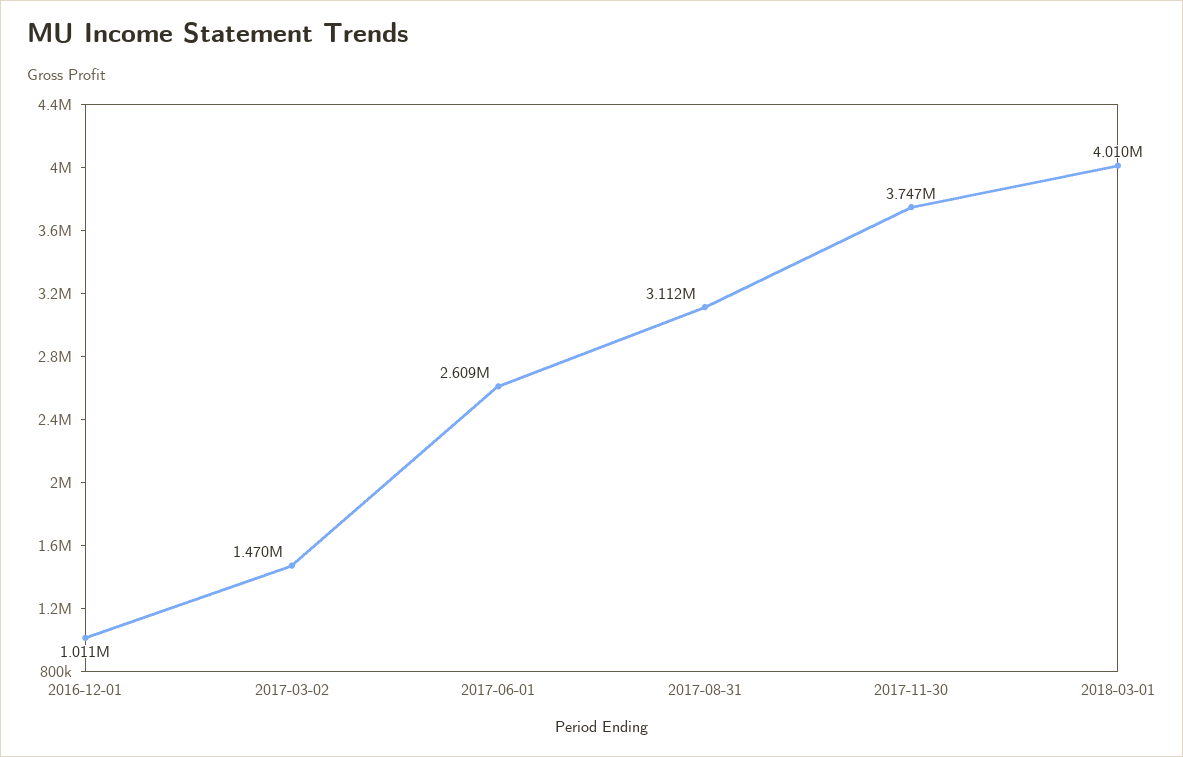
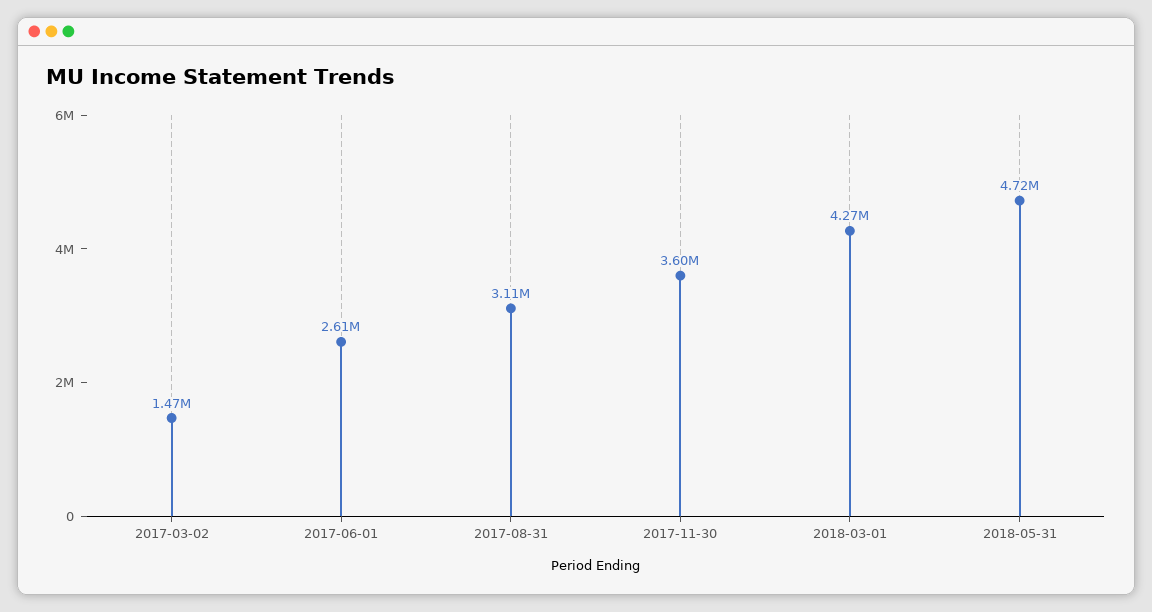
2016-12-01: 1011000 -> none
2017-11-30: 3747000 -> 3600000
2018-03-01: 4010000 -> 4270000
2018-05-31: none -> 4720000

